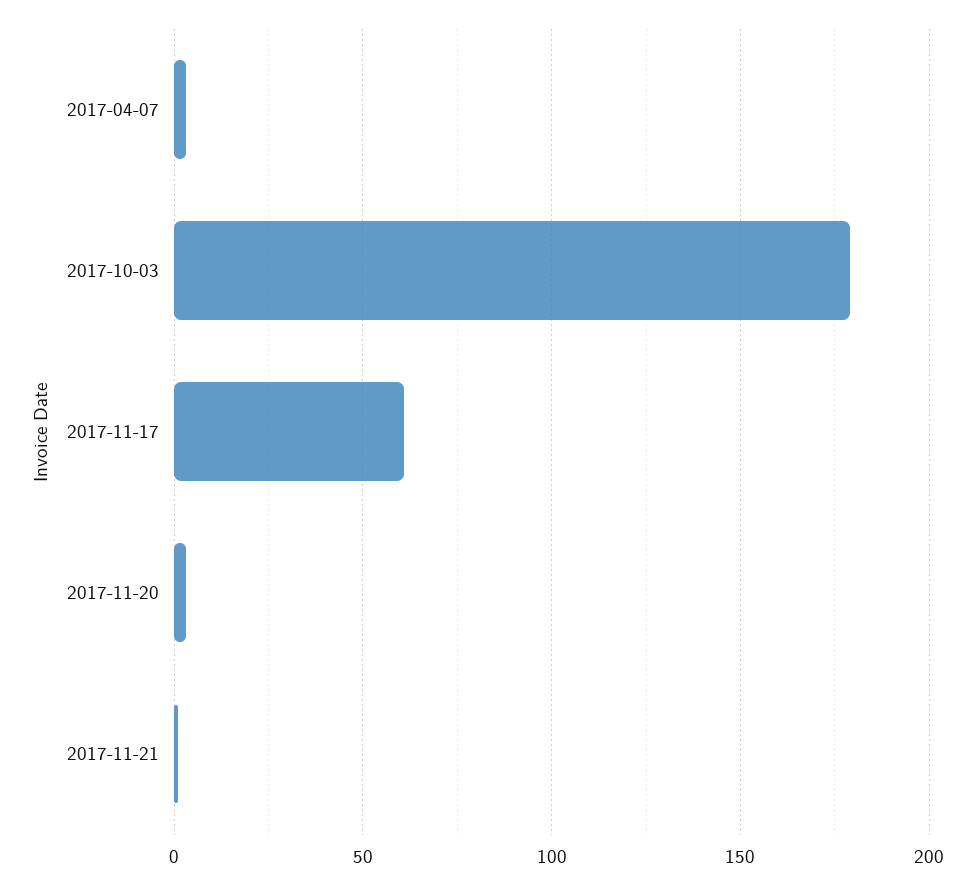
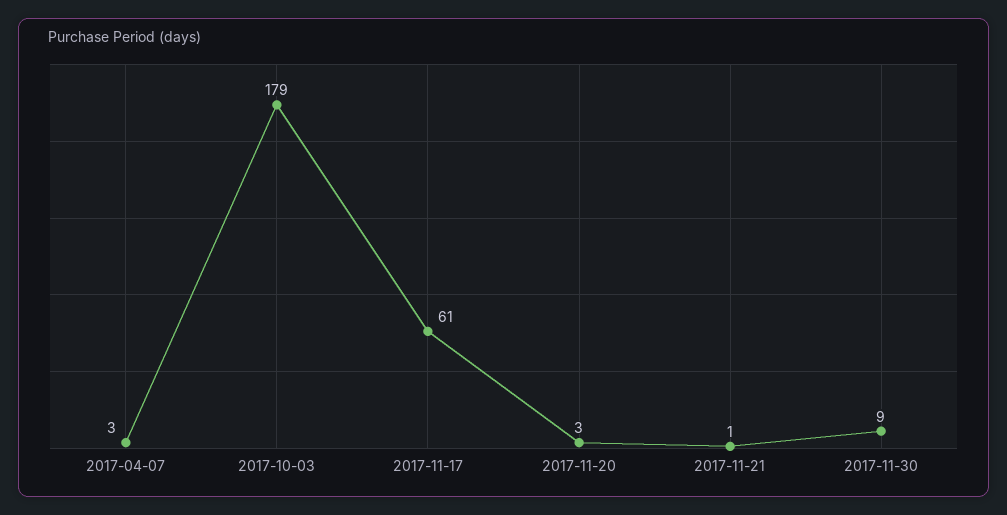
2017-11-30: none -> 9

